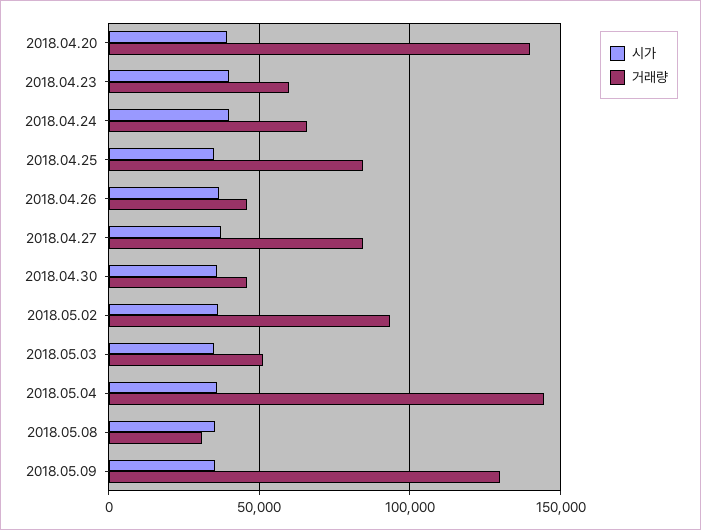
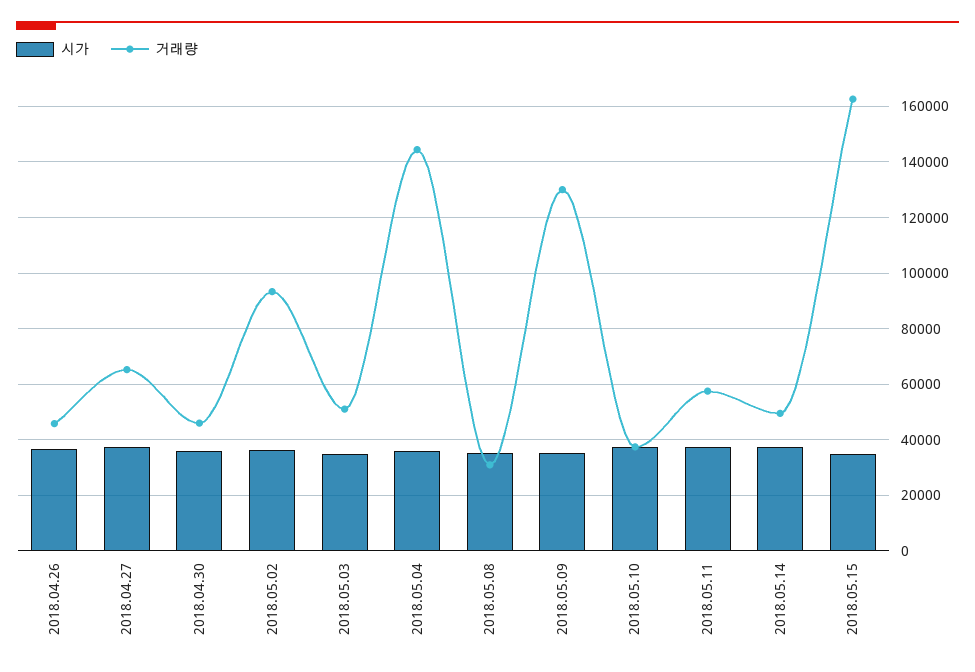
시가, 2018.04.20: 40000 -> none
거래량, 2018.04.20: 140000 -> none
시가, 2018.04.23: 40000 -> none
거래량, 2018.04.23: 60000 -> none
시가, 2018.04.24: 40000 -> none
거래량, 2018.04.24: 65000 -> none
시가, 2018.04.25: 35000 -> none
거래량, 2018.04.25: 85000 -> none
거래량, 2018.04.27: 85000 -> 65000
시가, 2018.05.10: none -> 37500
거래량, 2018.05.10: none -> 37500
시가, 2018.05.11: none -> 37500
거래량, 2018.05.11: none -> 57500
시가, 2018.05.14: none -> 37500
거래량, 2018.05.14: none -> 50000
시가, 2018.05.15: none -> 35000
거래량, 2018.05.15: none -> 162500

